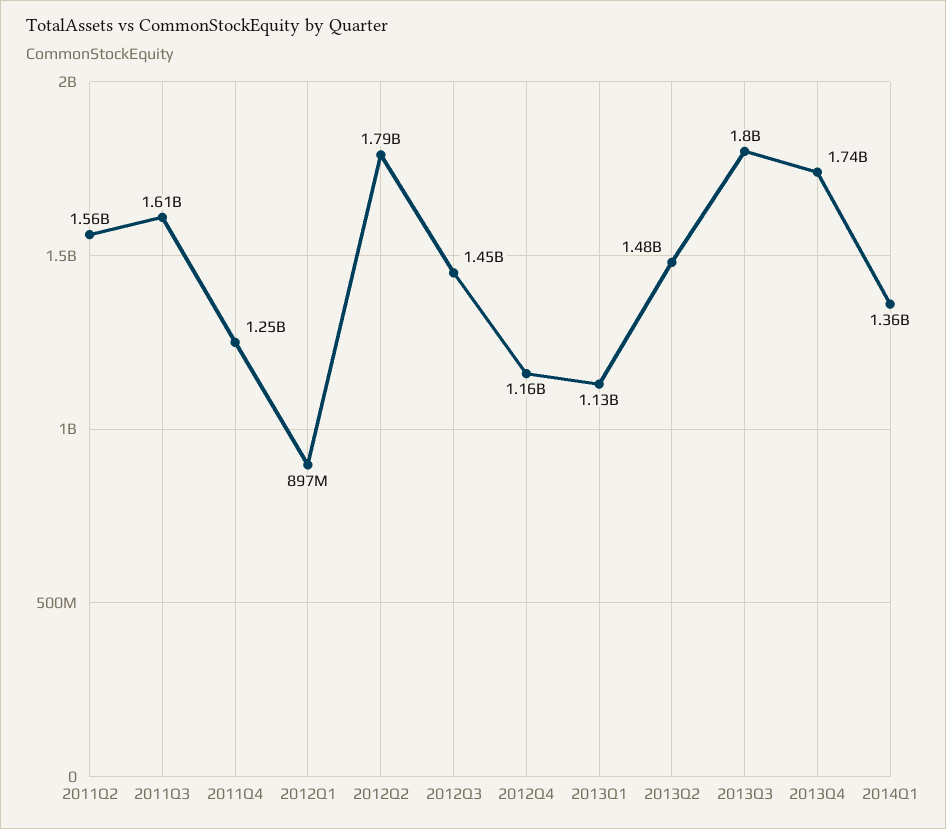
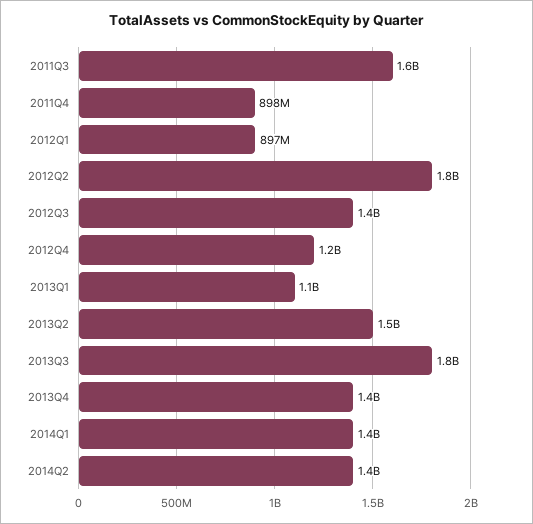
2011Q2: 1560000000 -> none
2011Q4: 1250000000 -> 898000000
2013Q4: 1740000000 -> 1400000000
2014Q2: none -> 1400000000

